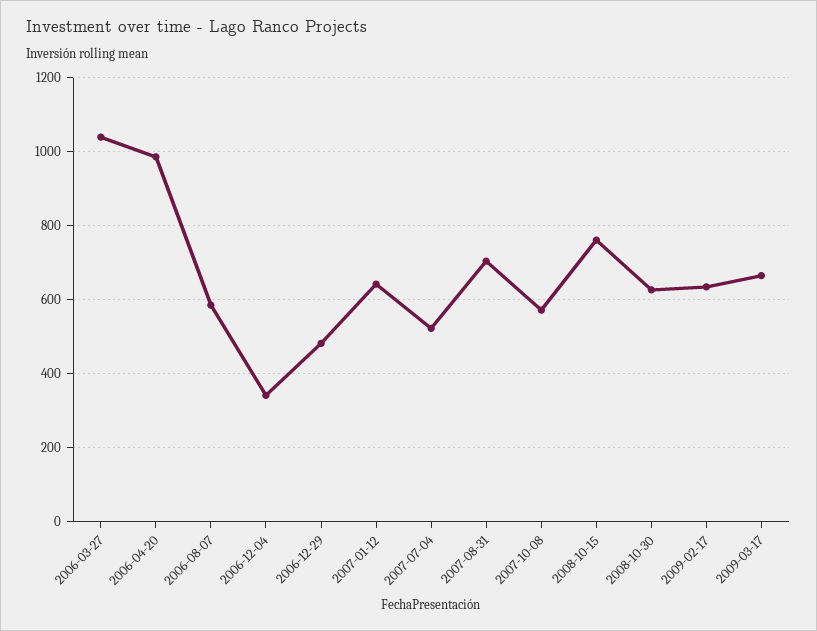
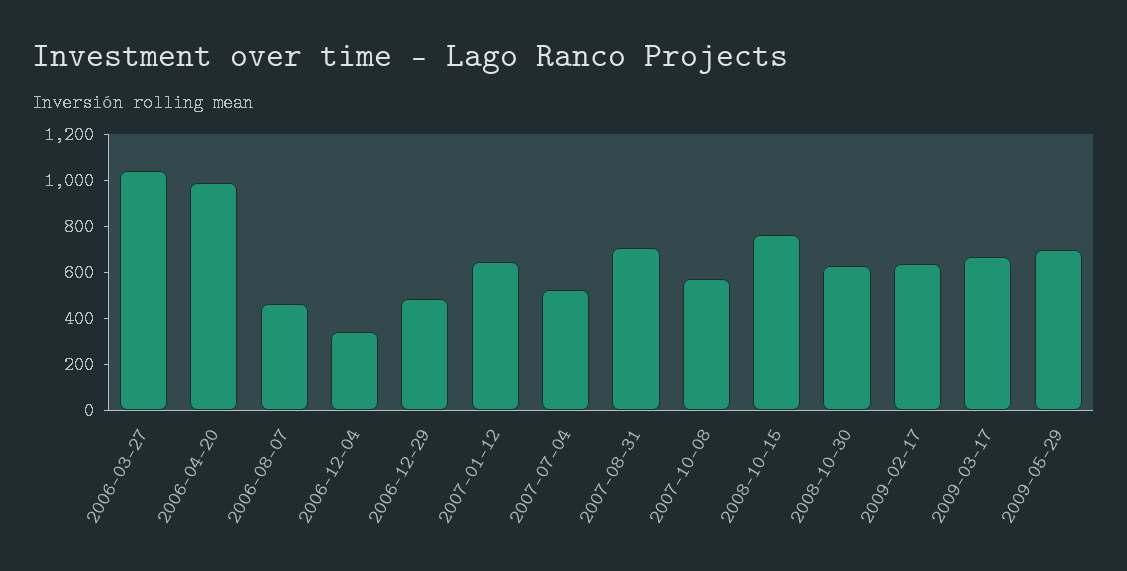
2006-08-07: 580 -> 450
2009-05-29: none -> 700

